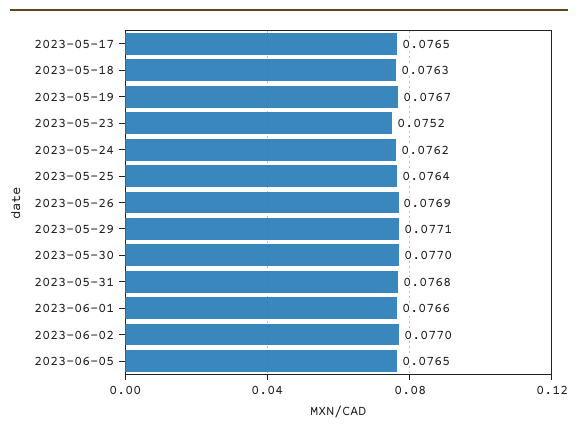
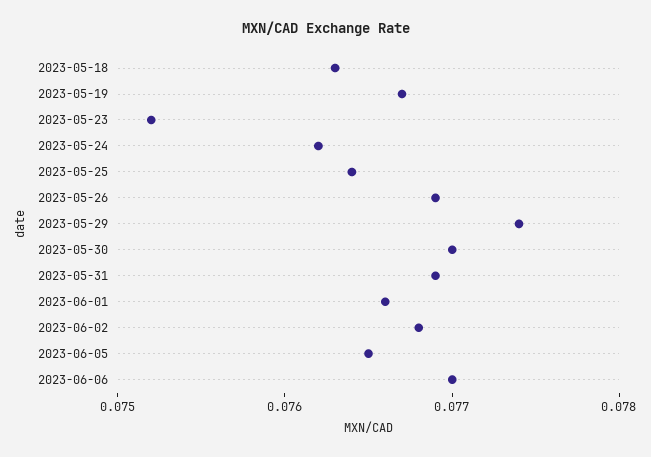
2023-05-17: 0.0765 -> none
2023-05-29: 0.0771 -> 0.0774
2023-05-31: 0.0768 -> 0.0769
2023-06-02: 0.077 -> 0.0768
2023-06-06: none -> 0.077

